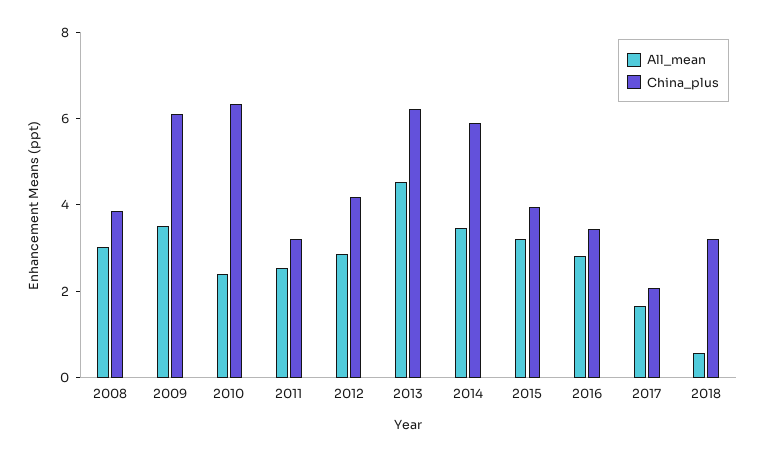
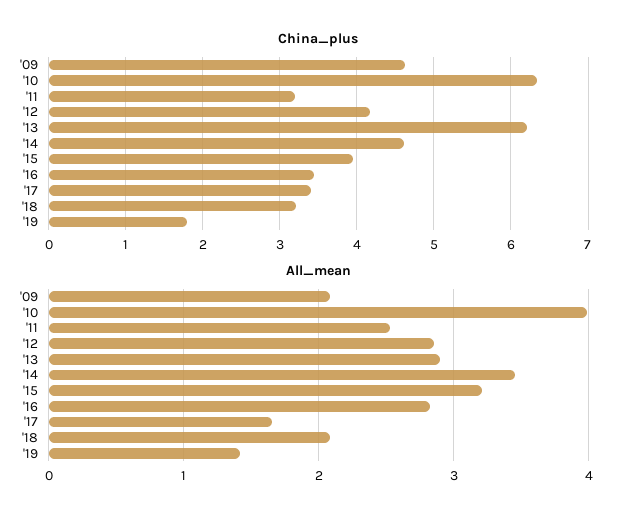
All_mean, 2008: 3 -> none
China_plus, 2008: 4 -> none
All_mean, 2009: 3.5 -> 2.1
China_plus, 2009: 6 -> 4.6
All_mean, 2010: 2.5 -> 4
All_mean, 2013: 4.5 -> 2.9
China_plus, 2014: 6 -> 4.6
China_plus, 2017: 2 -> 3.4
All_mean, 2018: 0.5 -> 2.1
China_plus, '19: none -> 1.8
All_mean, '19: none -> 1.4

